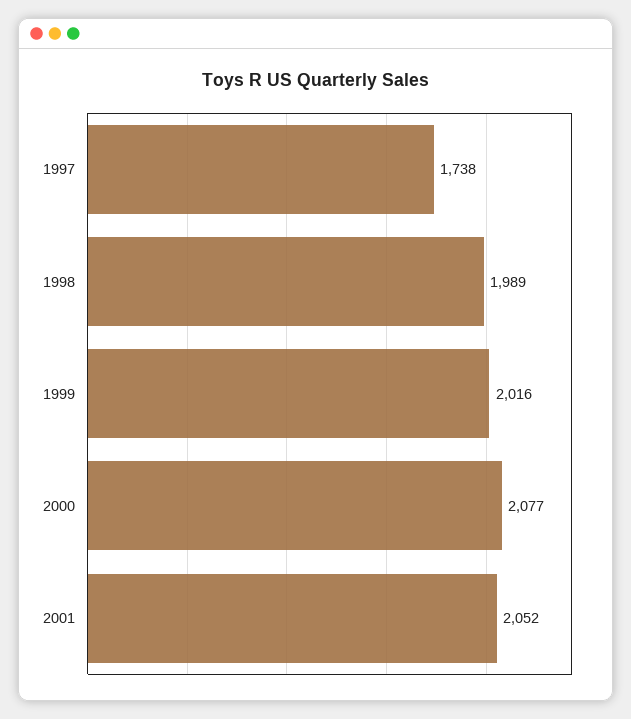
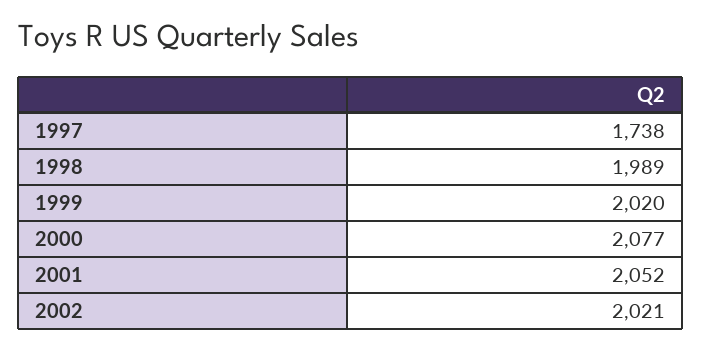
1999: 2016 -> 2020
2002: none -> 2021

